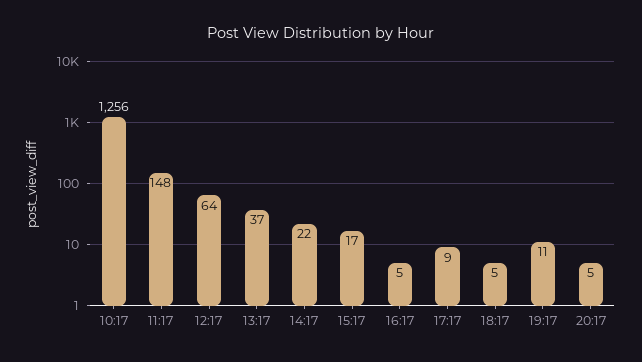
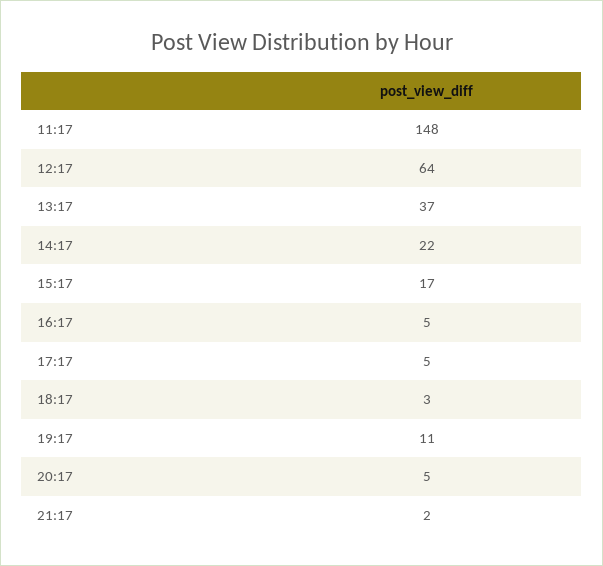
10:17: 1256 -> none
17:17: 9 -> 5
18:17: 5 -> 3
21:17: none -> 2

